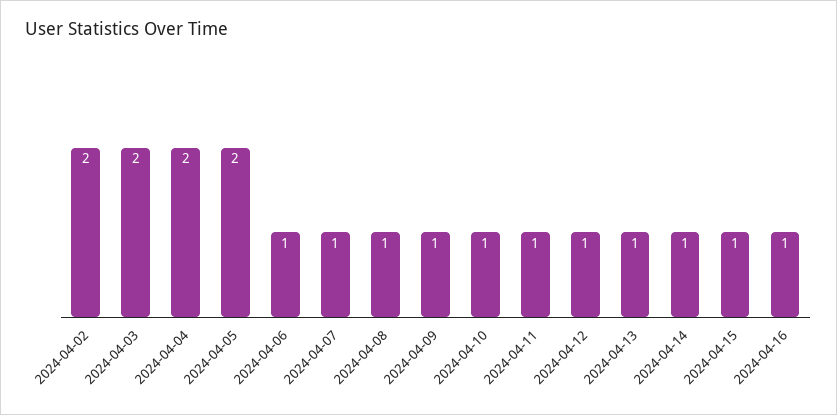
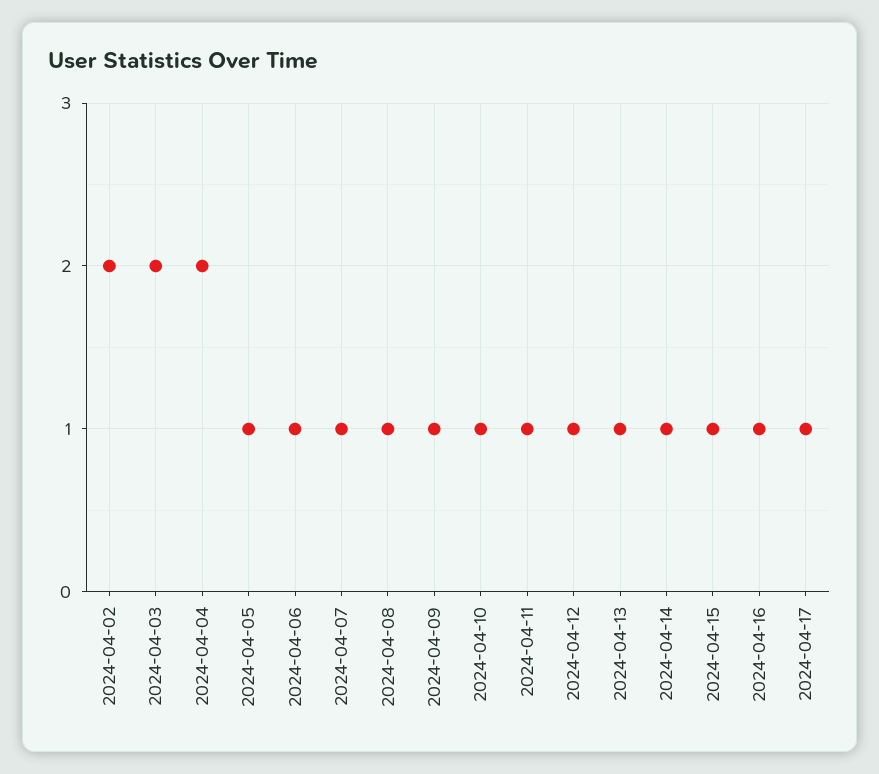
2024-04-05: 2 -> 1
2024-04-17: none -> 1

